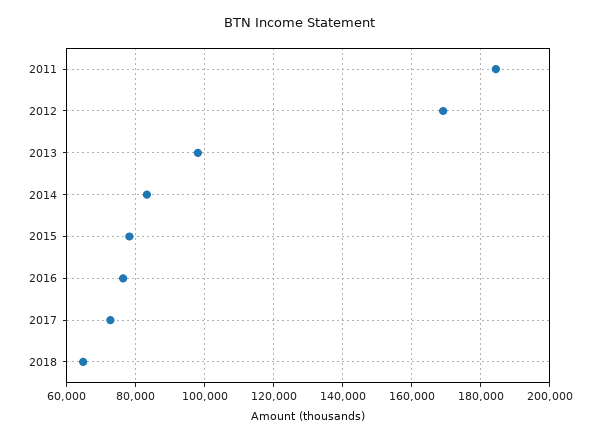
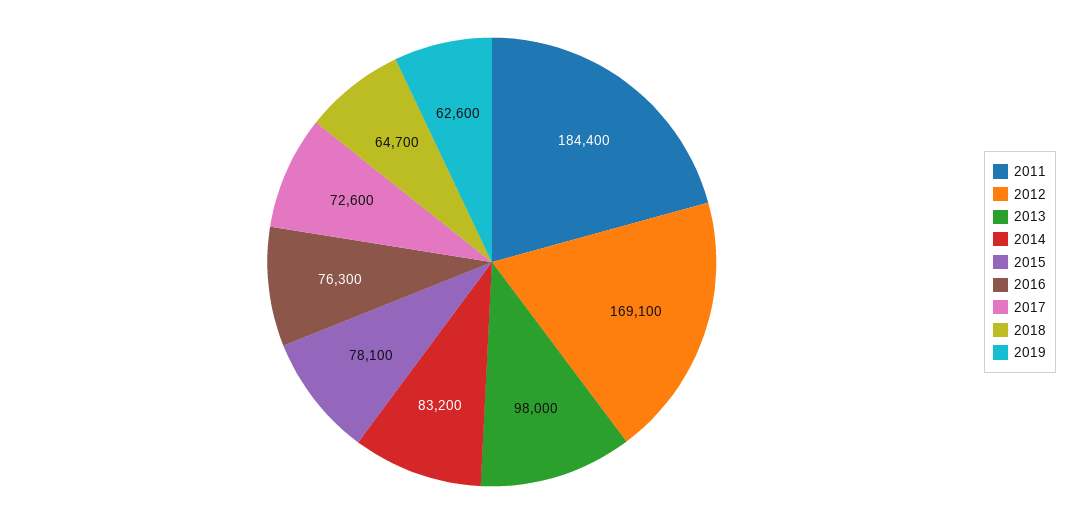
2019: none -> 62600

